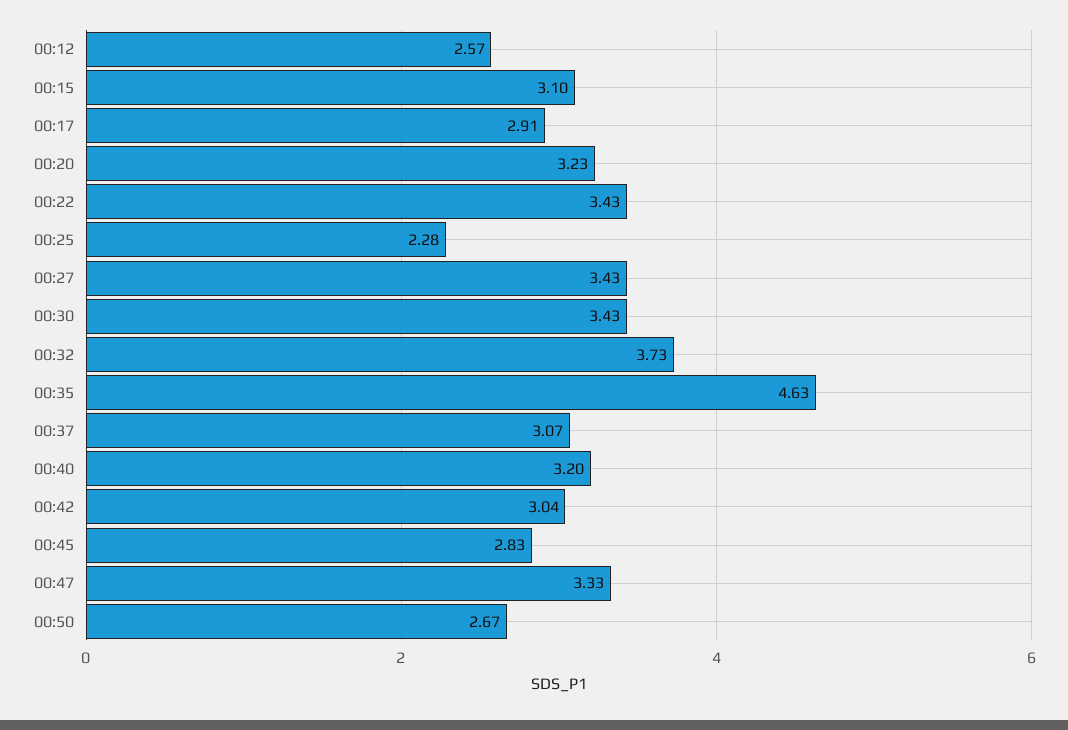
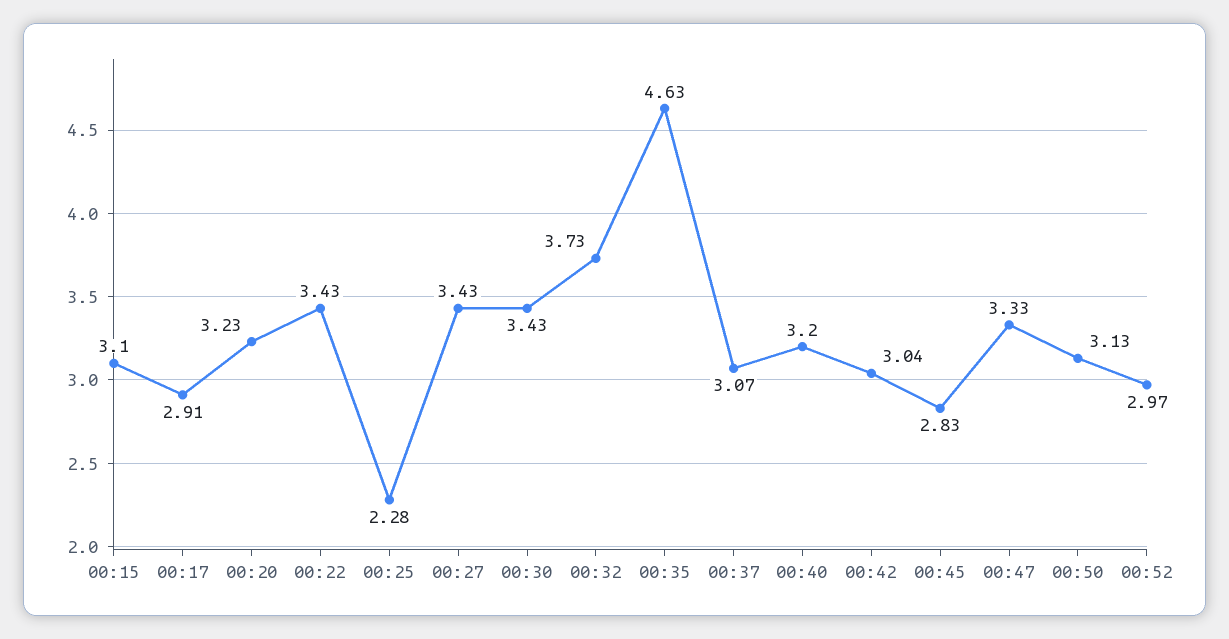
00:12: 2.57 -> none
00:50: 2.67 -> 3.13
00:52: none -> 2.97

